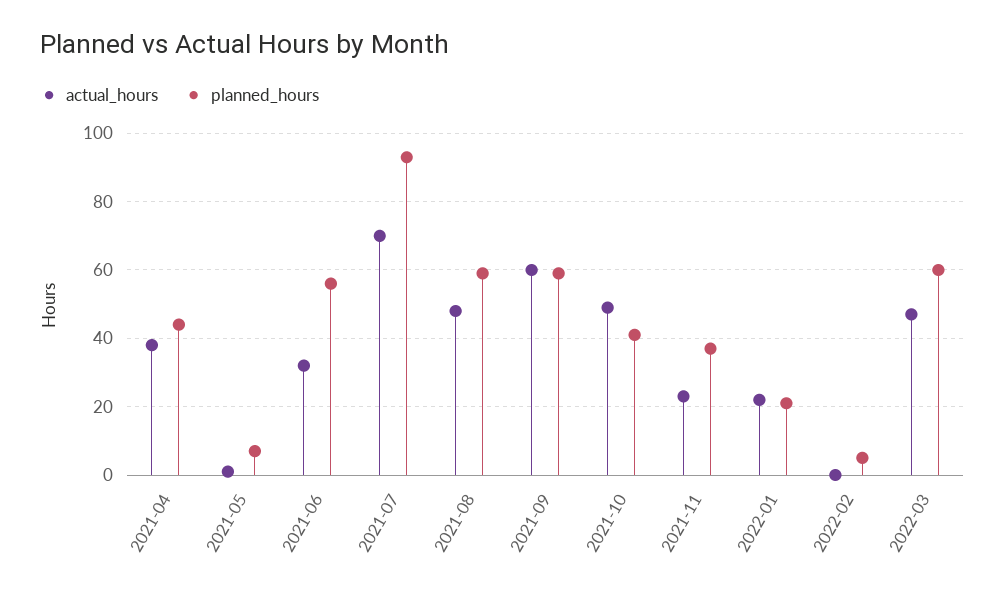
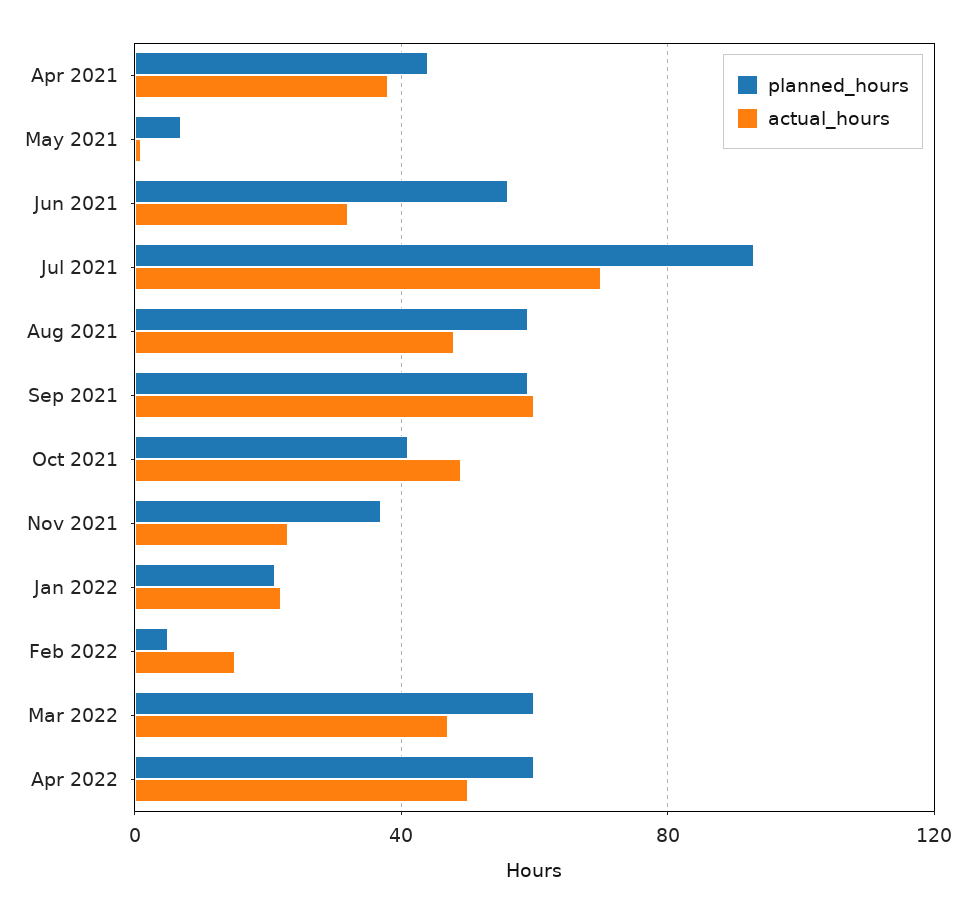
actual_hours, 2022-02: 0 -> 15
planned_hours, Apr 2022: none -> 60
actual_hours, Apr 2022: none -> 50

